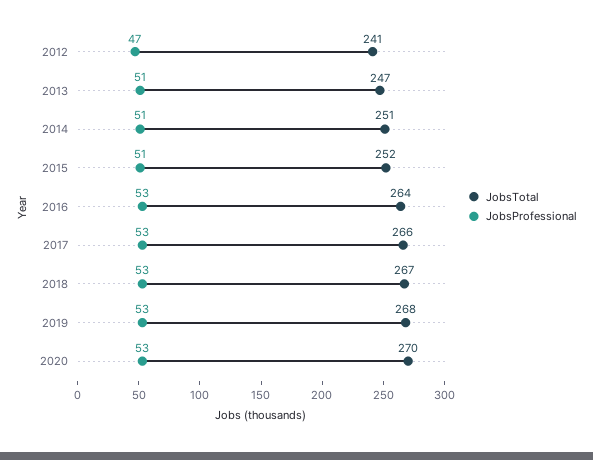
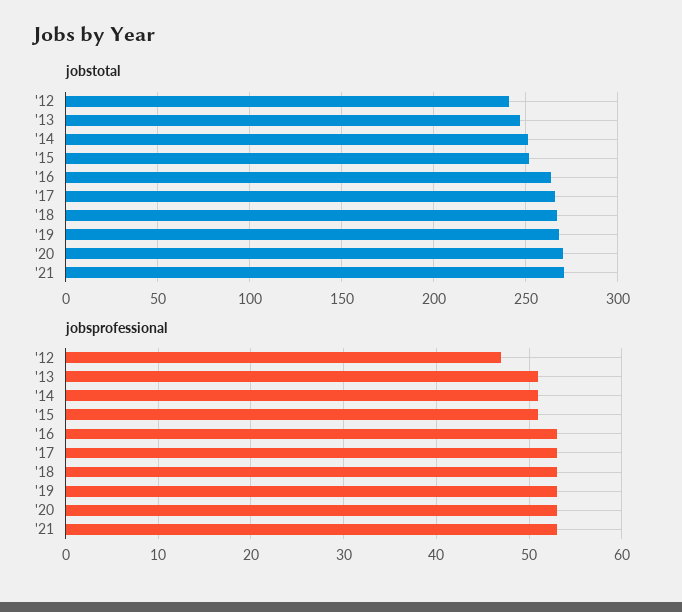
JobsTotal, '21: none -> 270
JobsProfessional, '21: none -> 53

